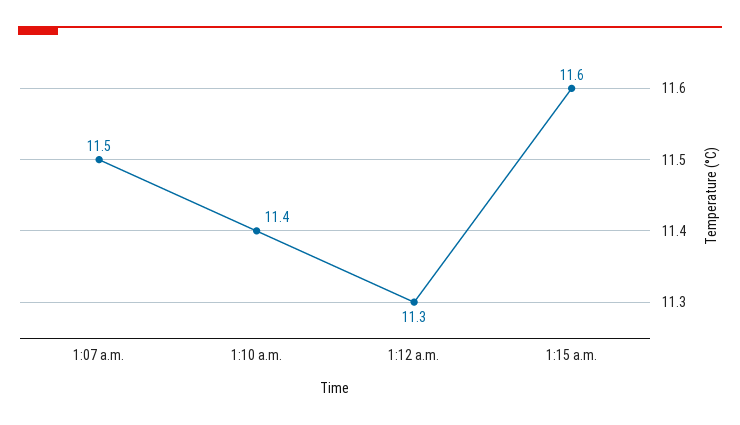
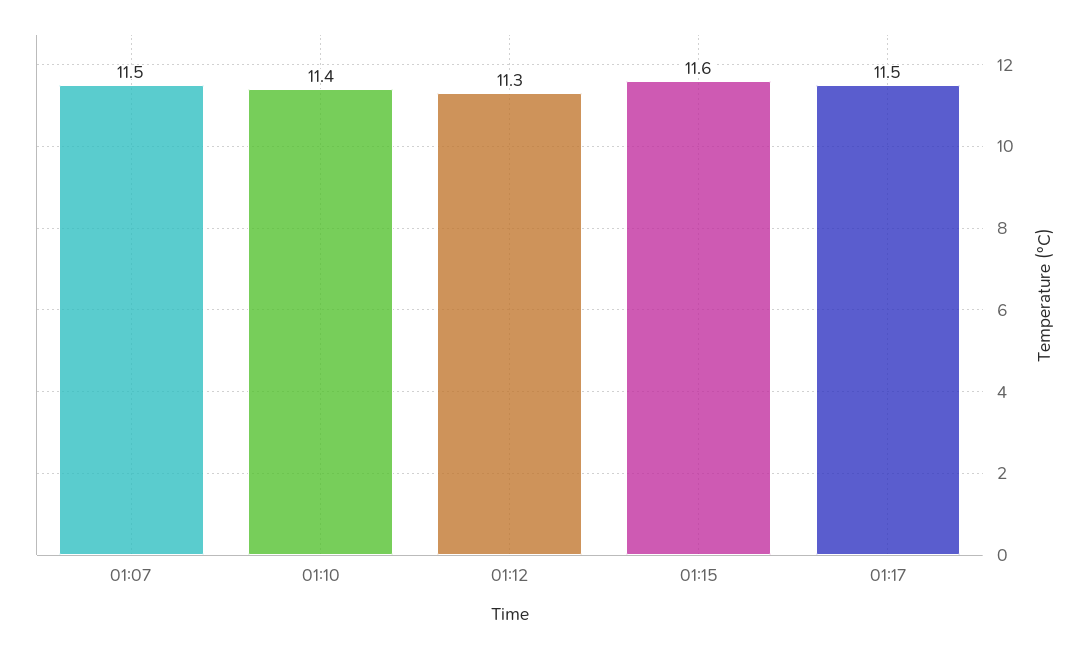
01:17: none -> 11.5

